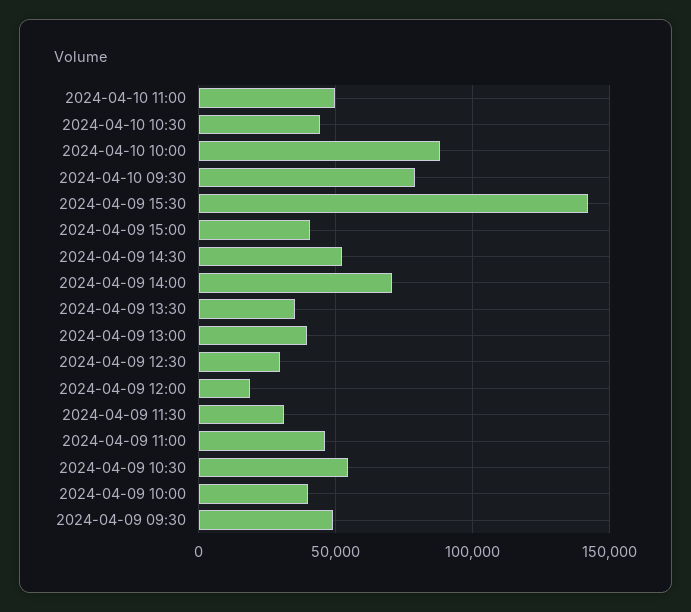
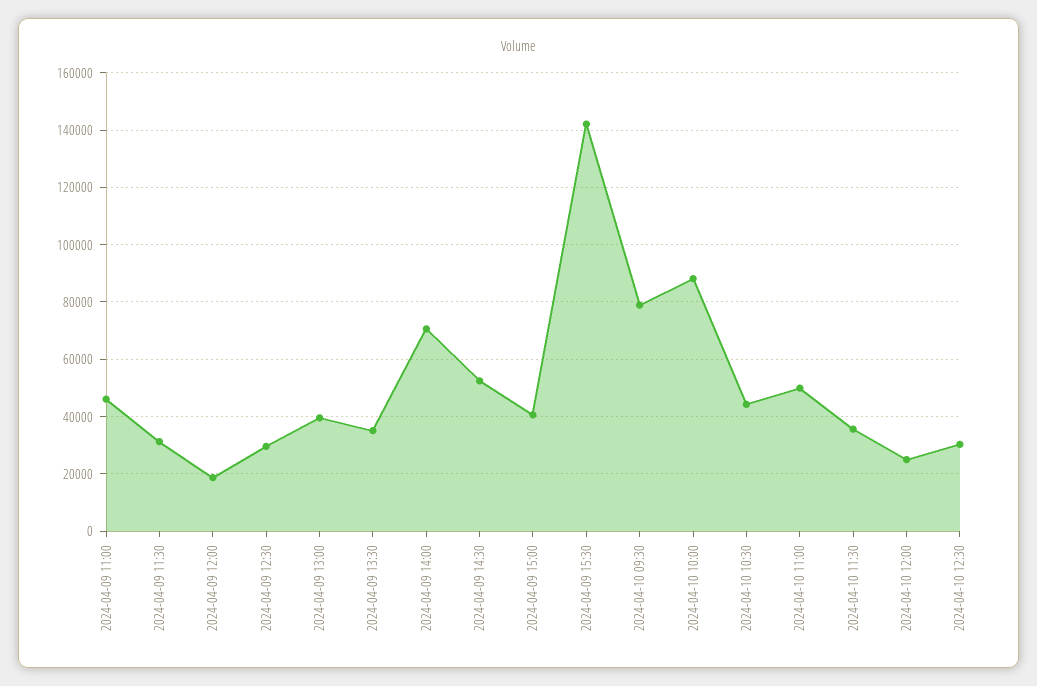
2024-04-09 10:30: 55000 -> none
2024-04-09 10:00: 40000 -> none
2024-04-09 09:30: 50000 -> none
2024-04-10 11:30: none -> 35000
2024-04-10 12:00: none -> 25000
2024-04-10 12:30: none -> 30000

